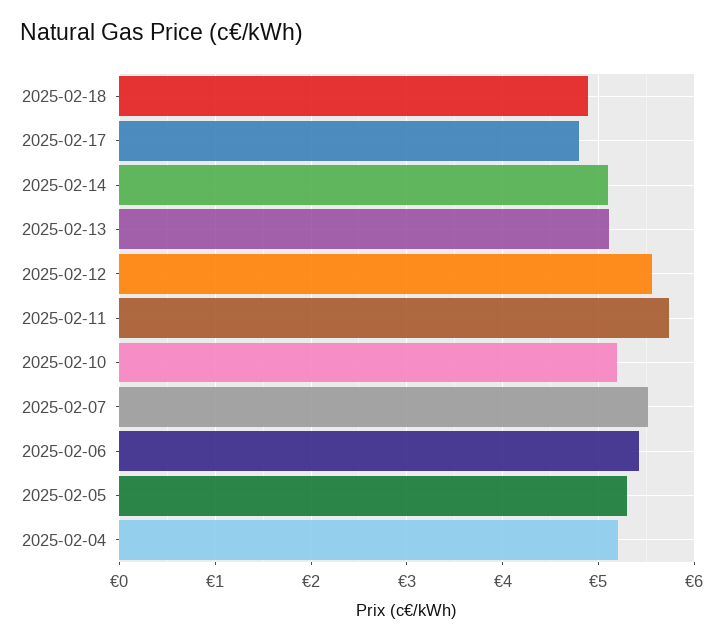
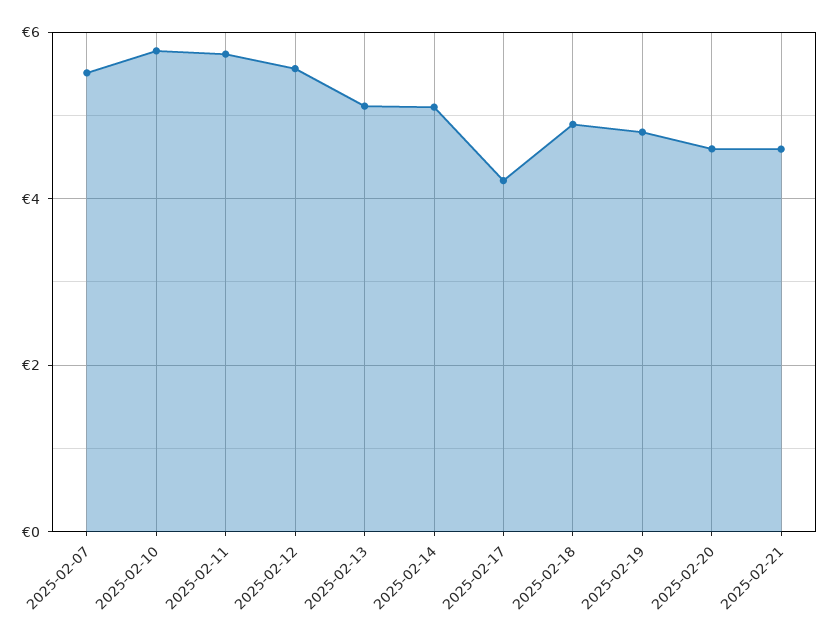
2025-02-17: 4.8 -> 4.2
2025-02-10: 5.2 -> 5.8
2025-02-06: 5.4 -> none
2025-02-05: 5.3 -> none
2025-02-04: 5.2 -> none
2025-02-19: none -> 4.8
2025-02-20: none -> 4.6
2025-02-21: none -> 4.6

